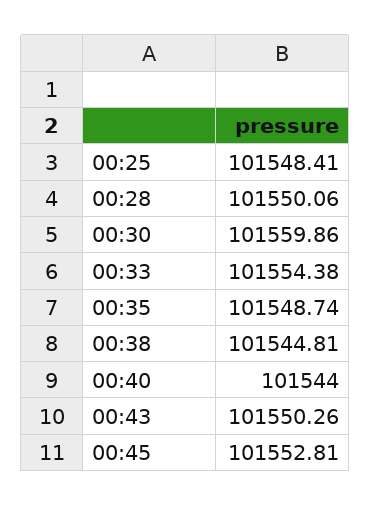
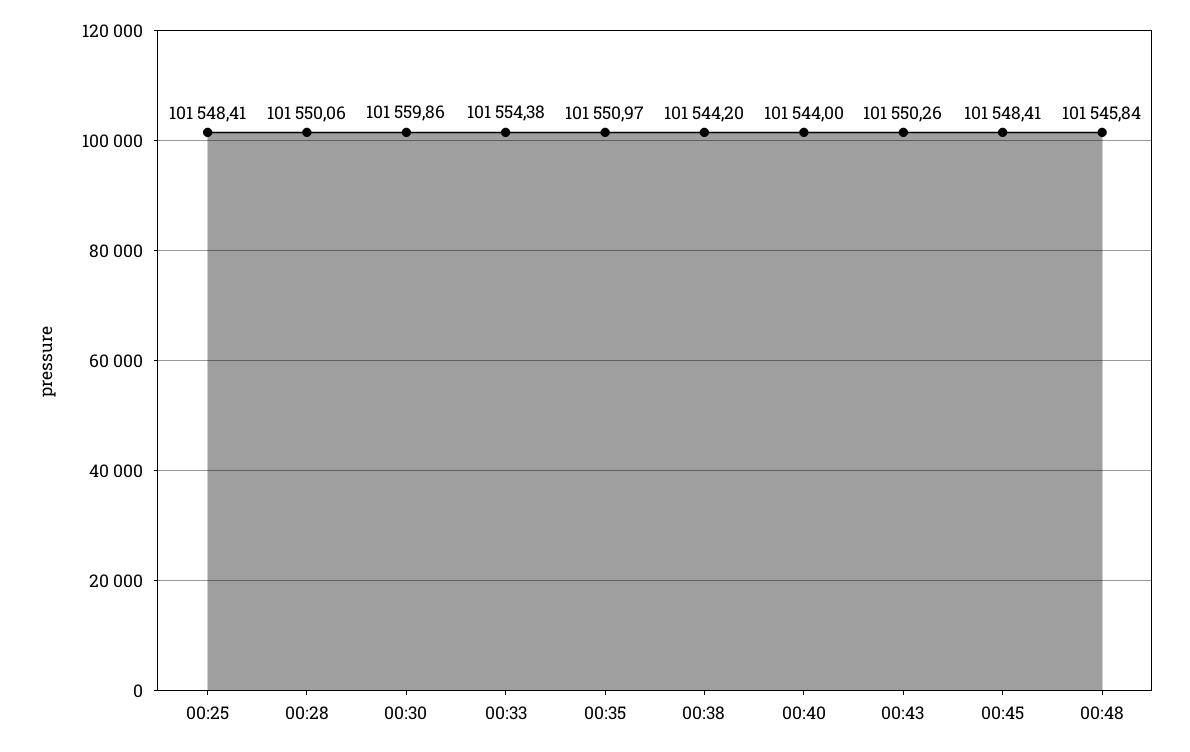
00:35: 101548.74 -> 101550.97
00:38: 101544.81 -> 101544.2
00:45: 101552.81 -> 101548.41
00:48: none -> 101545.84

